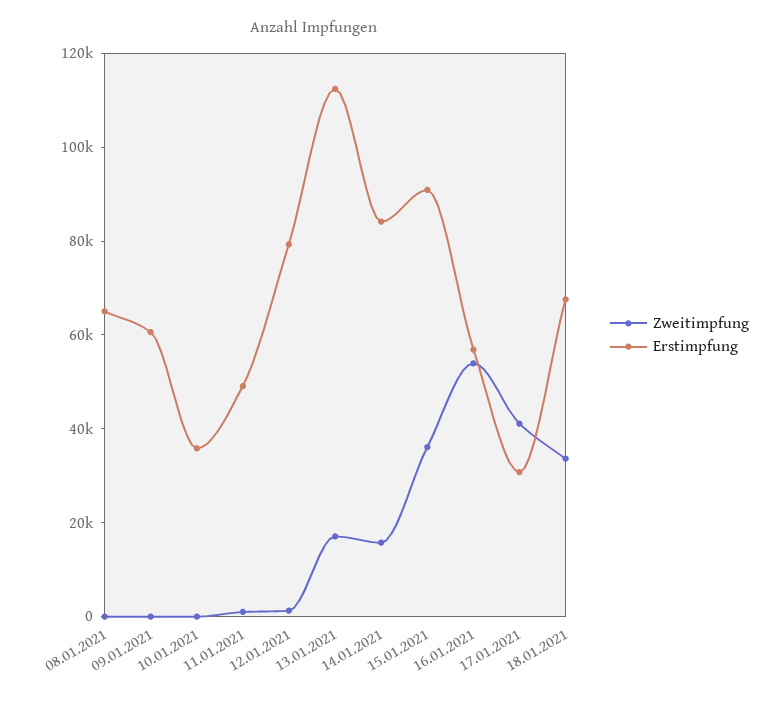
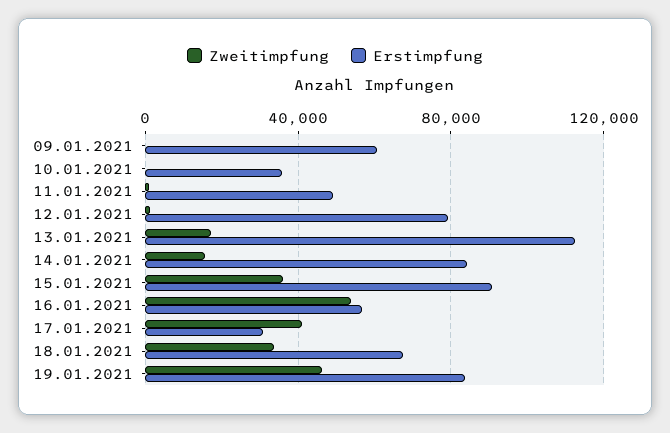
Zweitimpfung, 08.01.2021: 0 -> none
Erstimpfung, 08.01.2021: 65000 -> none
Zweitimpfung, 19.01.2021: none -> 45000
Erstimpfung, 19.01.2021: none -> 85000

